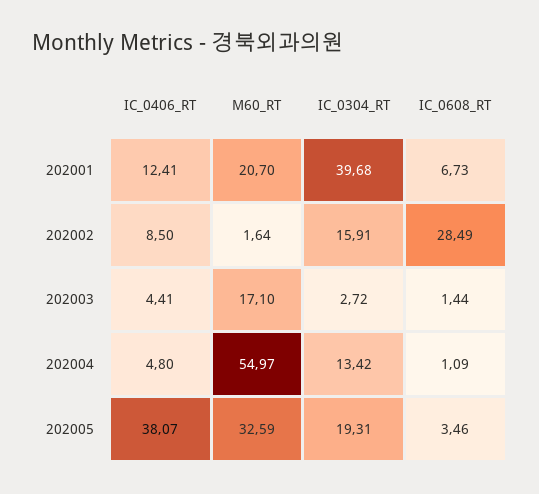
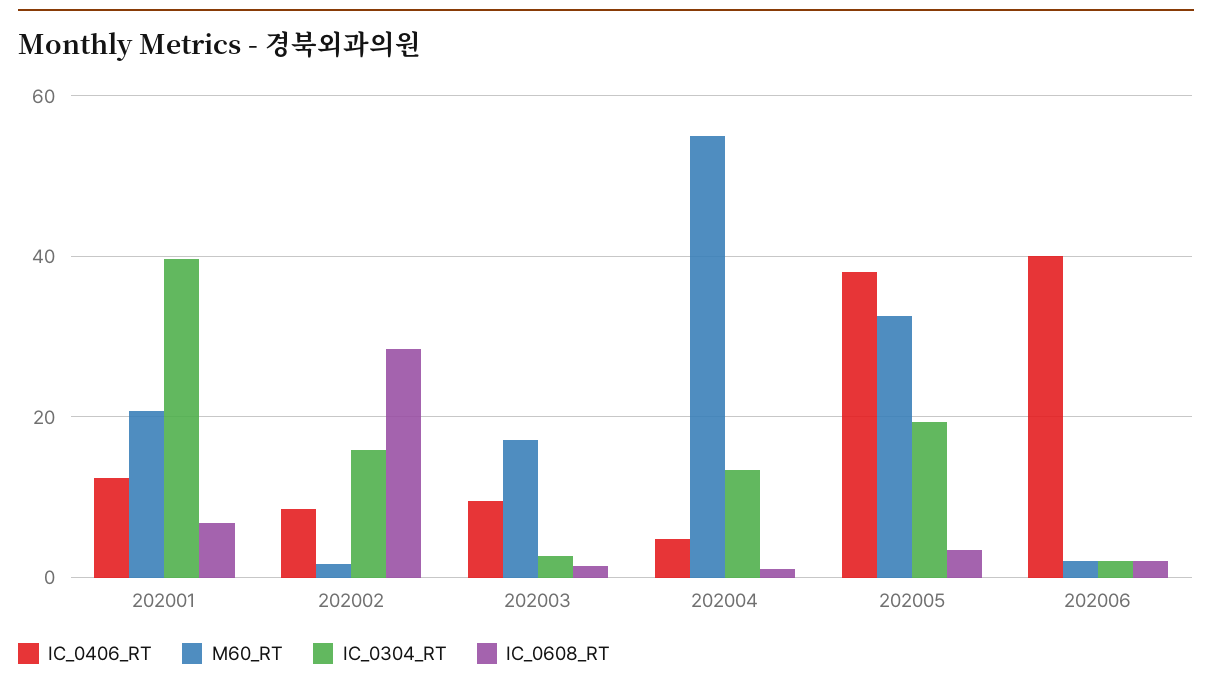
IC_0406_RT, 202003: 4.41 -> 10
IC_0406_RT, 202006: none -> 40
M60_RT, 202006: none -> 2
IC_0304_RT, 202006: none -> 2
IC_0608_RT, 202006: none -> 2

